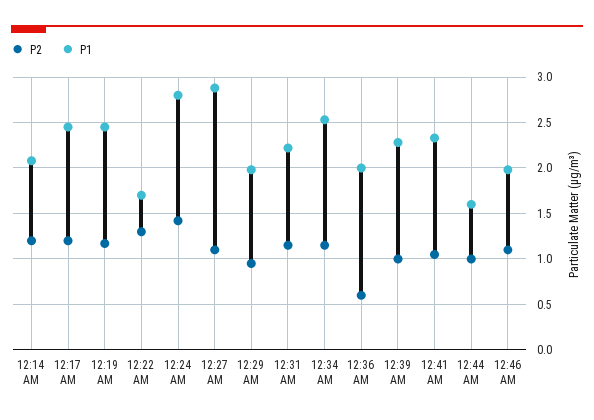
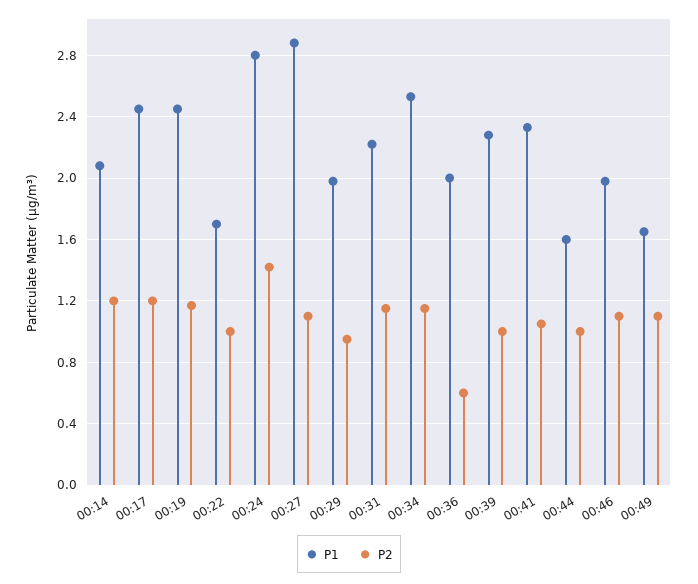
P2, 12:22 AM: 1.3 -> 1
P1, 00:49: none -> 1.65
P2, 00:49: none -> 1.1

